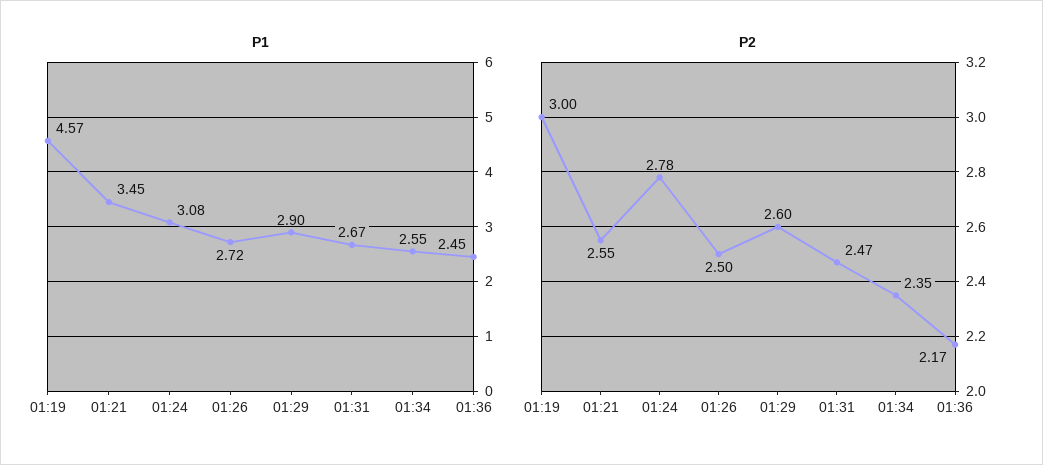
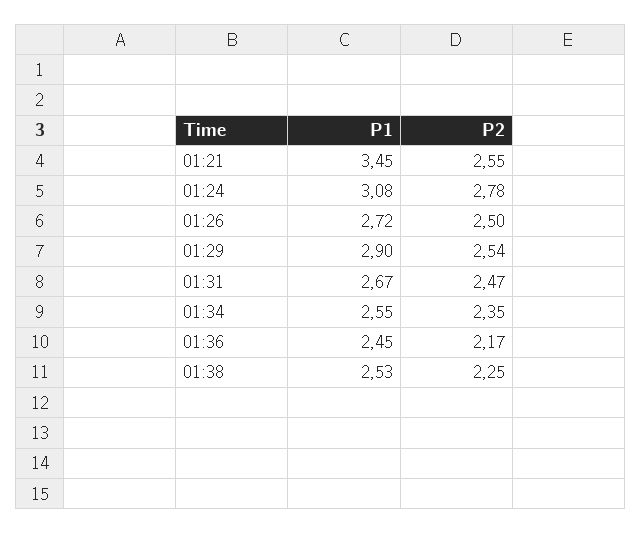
P1, 01:19: 4.57 -> none
P2, 01:19: 3 -> none
P2, 01:29: 2.6 -> 2.54
P1, 01:38: none -> 2.53
P2, 01:38: none -> 2.25

